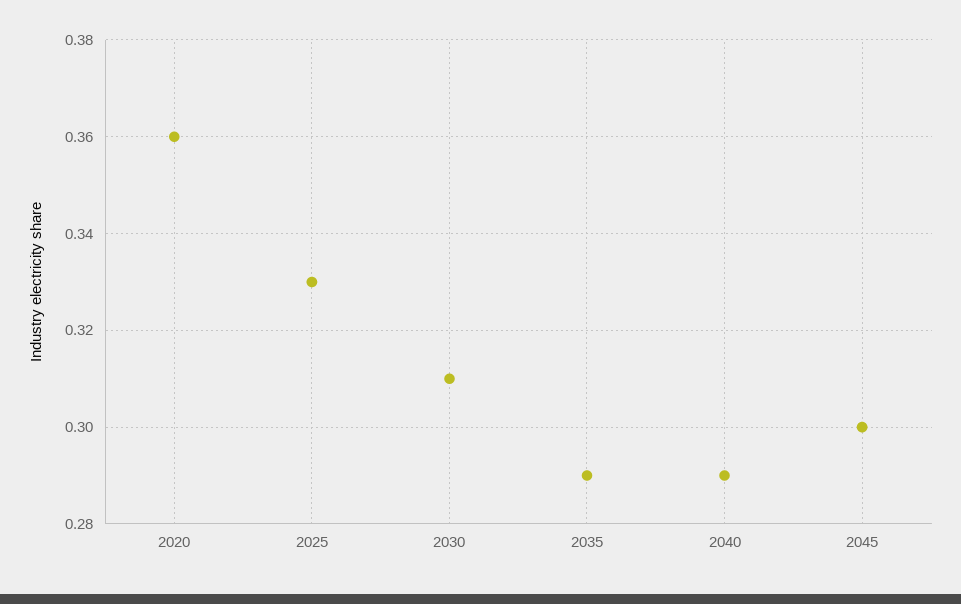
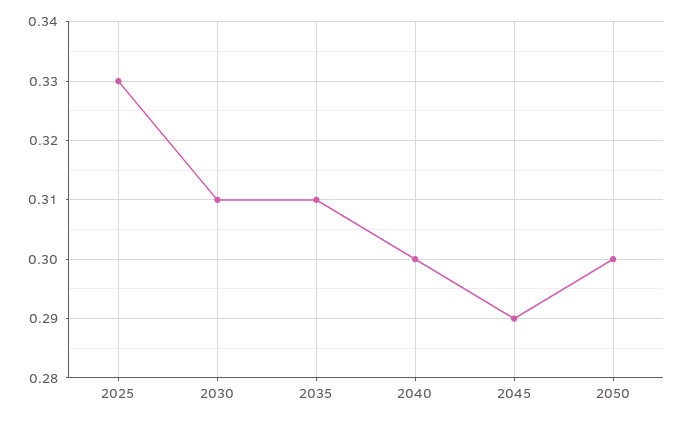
2020: 0.36 -> none
2035: 0.29 -> 0.31
2040: 0.29 -> 0.3
2045: 0.3 -> 0.29
2050: none -> 0.3

